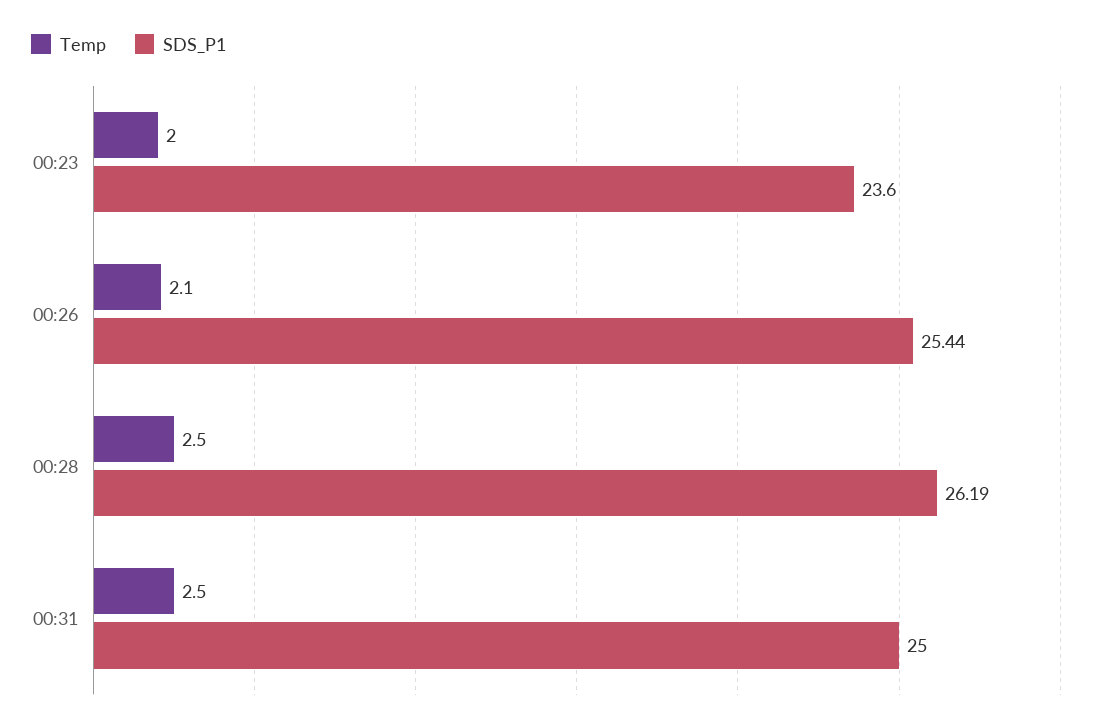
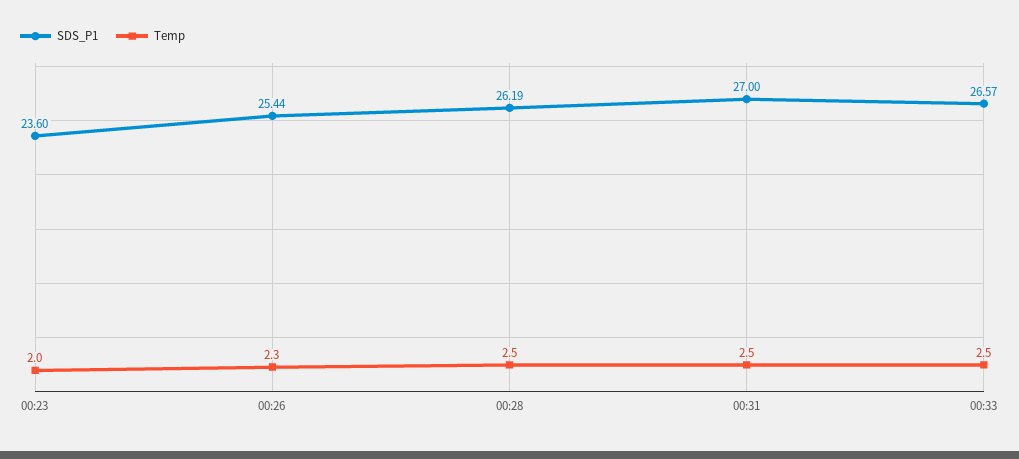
Temp, 00:26: 2.1 -> 2.3
SDS_P1, 00:31: 25 -> 27
SDS_P1, 00:33: none -> 26.57
Temp, 00:33: none -> 2.5

